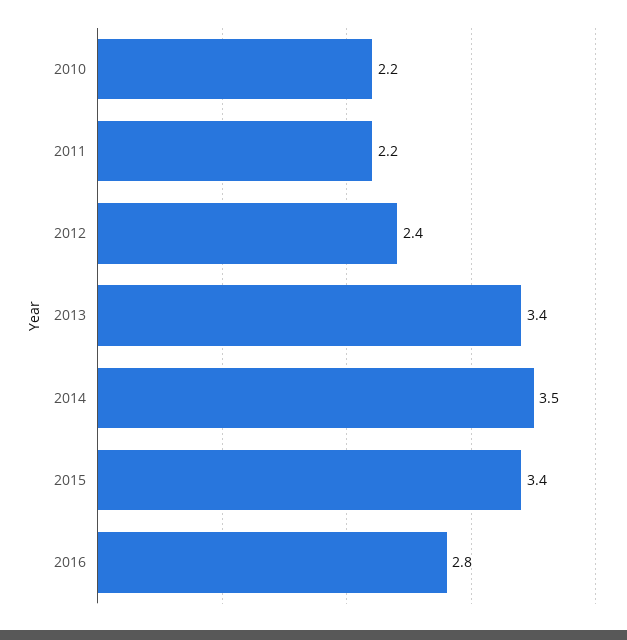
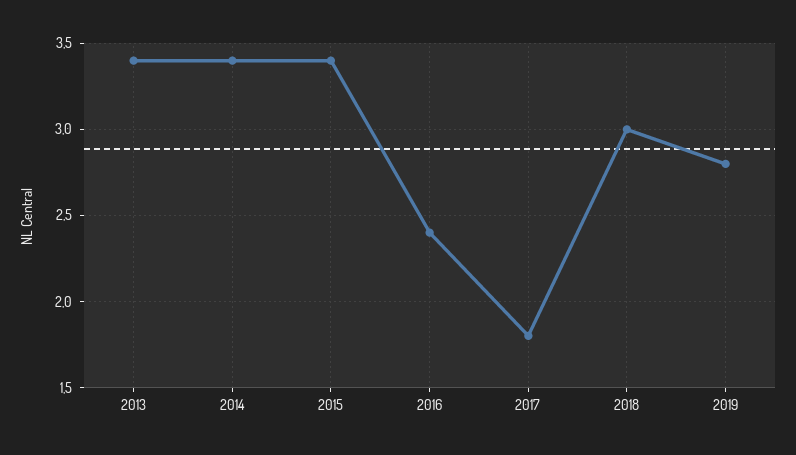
2010: 2.2 -> none
2011: 2.2 -> none
2012: 2.4 -> none
2014: 3.5 -> 3.4
2016: 2.8 -> 2.4
2017: none -> 1.8
2018: none -> 3
2019: none -> 2.8

